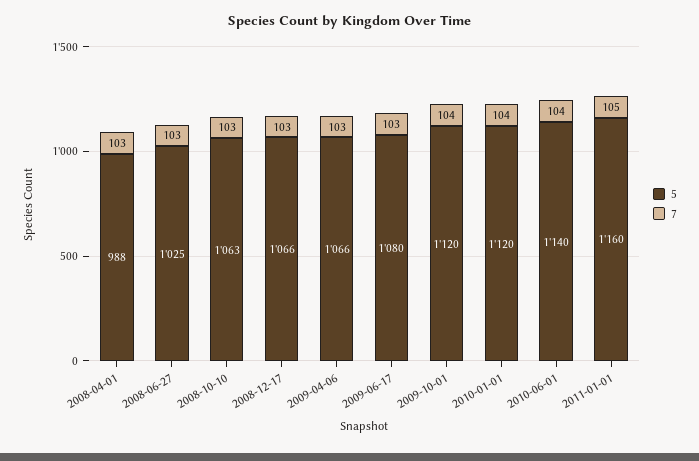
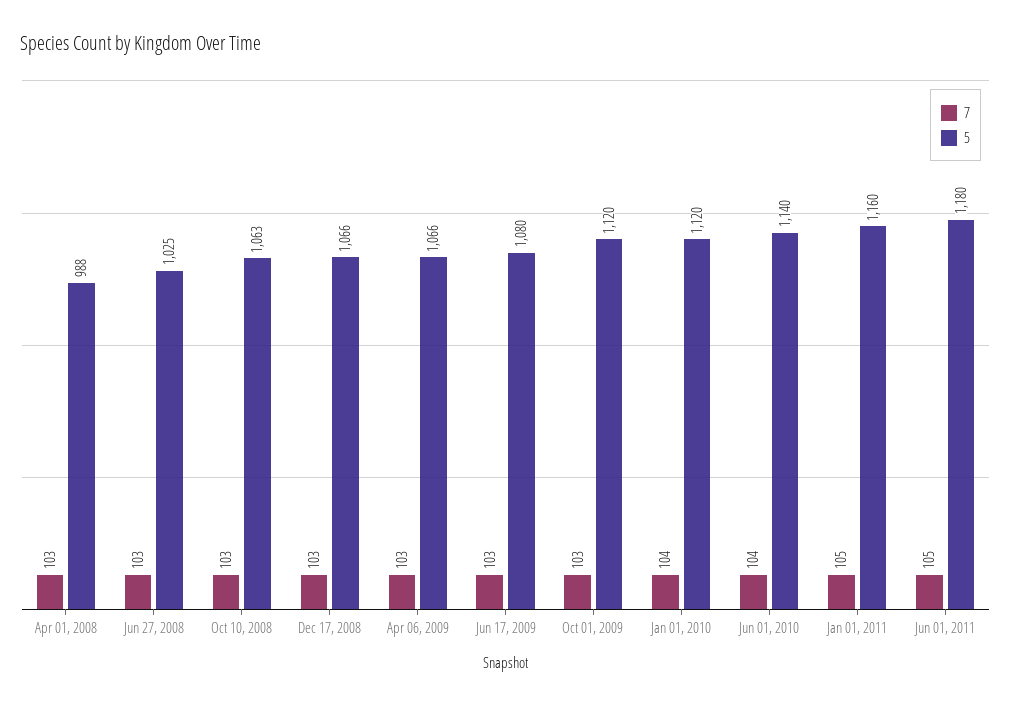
7, 2009-10-01: 104 -> 103
7, Jun 01, 2011: none -> 105
5, Jun 01, 2011: none -> 1180

